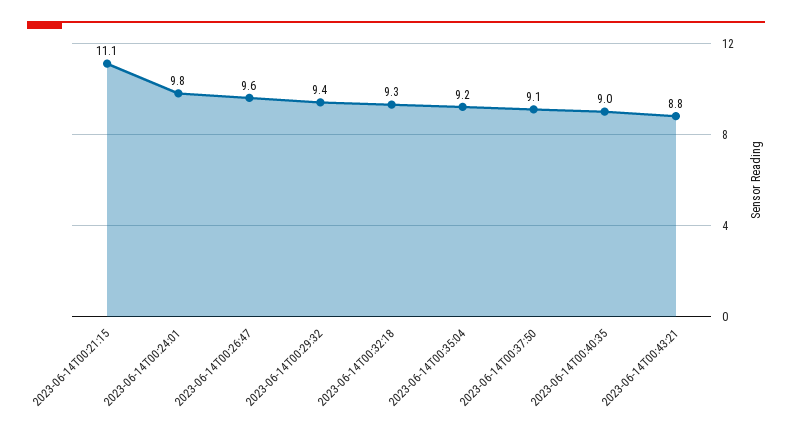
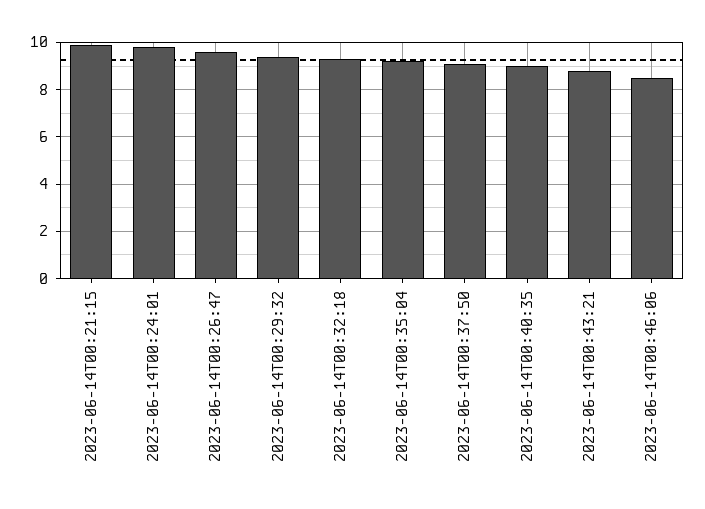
2023-06-14T00:21:15: 11.1 -> 10
2023-06-14T00:46:06: none -> 8.5

